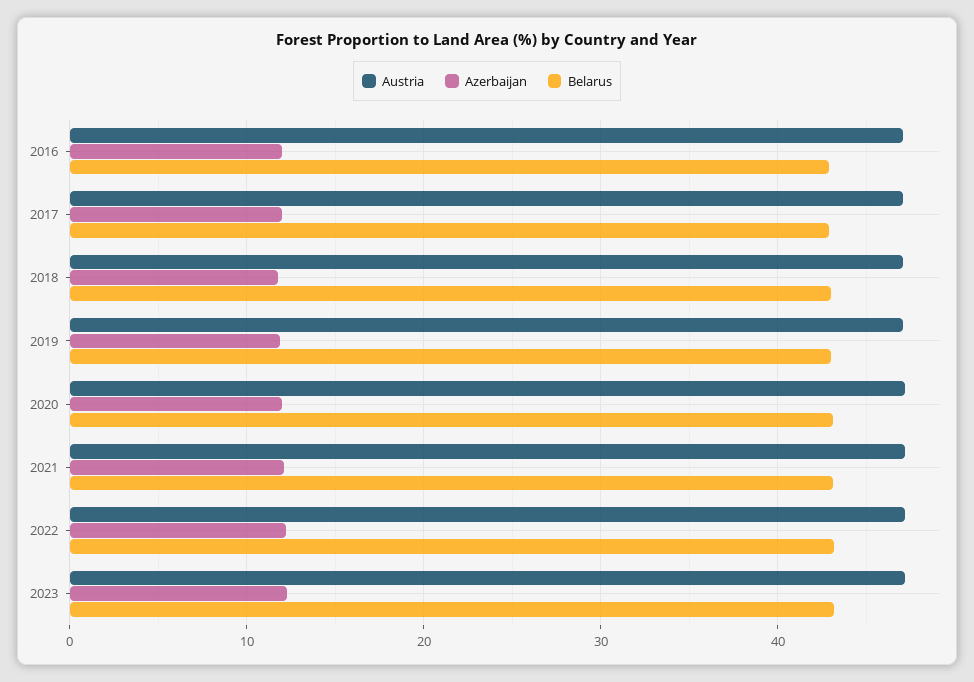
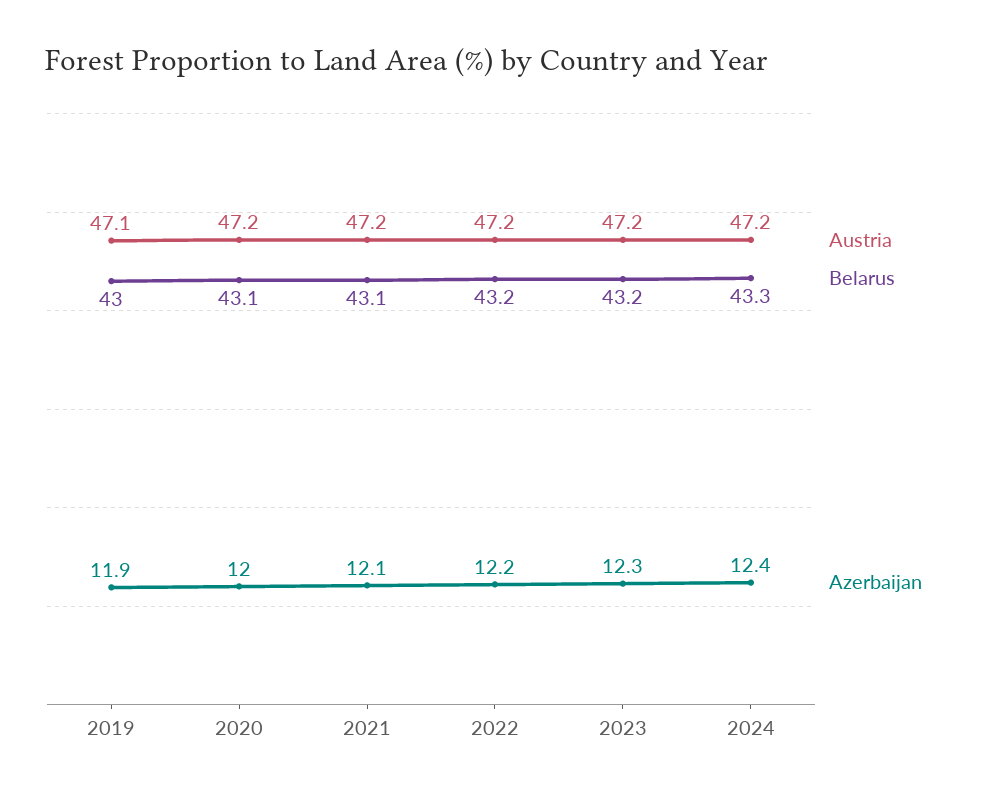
Austria, 2016: 47 -> none
Azerbaijan, 2016: 12 -> none
Belarus, 2016: 43 -> none
Austria, 2017: 47 -> none
Azerbaijan, 2017: 12 -> none
Belarus, 2017: 43 -> none
Austria, 2018: 47 -> none
Azerbaijan, 2018: 12 -> none
Belarus, 2018: 43 -> none
Austria, 2024: none -> 47.2
Belarus, 2024: none -> 43.3
Azerbaijan, 2024: none -> 12.4

